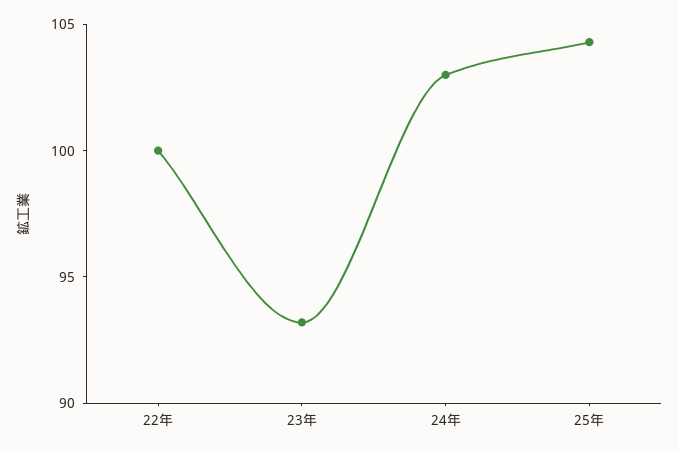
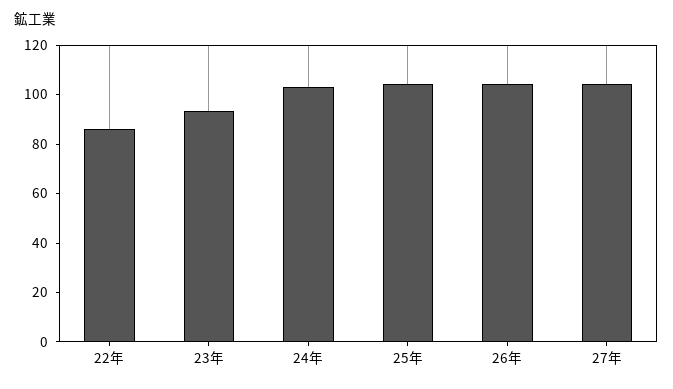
22年: 100 -> 85
26年: none -> 105
27年: none -> 105

